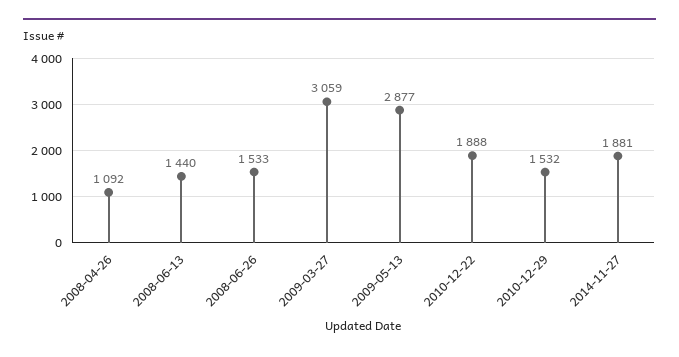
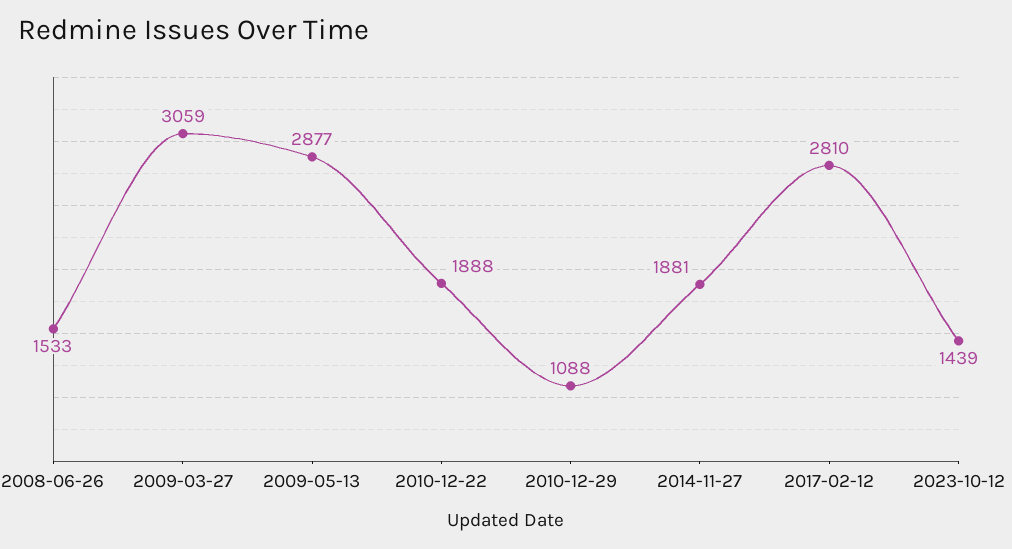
2008-04-26: 1092 -> none
2008-06-13: 1440 -> none
2010-12-29: 1532 -> 1088
2017-02-12: none -> 2810
2023-10-12: none -> 1439

